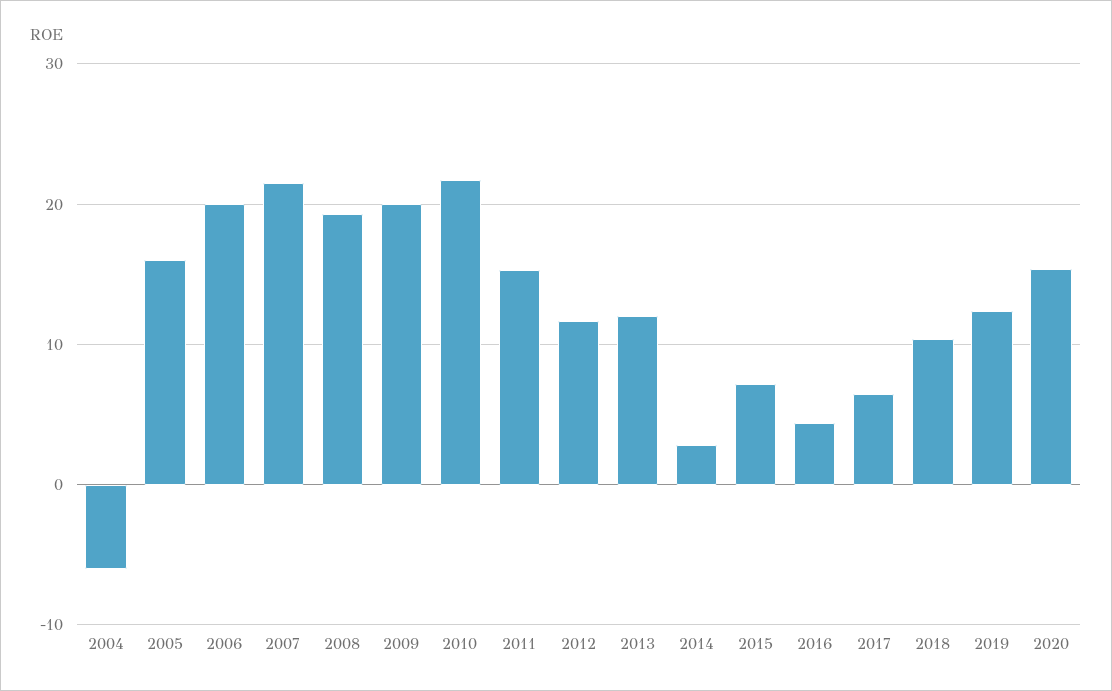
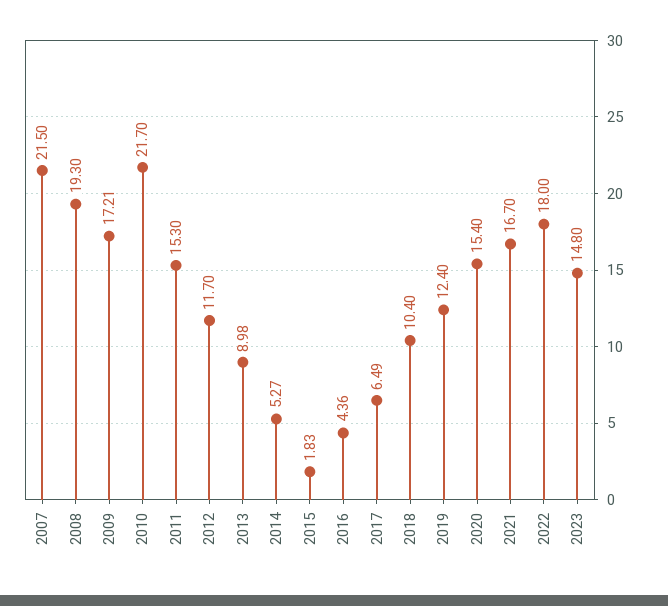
2004: -6 -> none
2005: 16 -> none
2006: 20 -> none
2009: 20 -> 17.21
2013: 12 -> 8.98
2014: 3 -> 5.27
2015: 7 -> 1.83
2021: none -> 16.7
2022: none -> 18
2023: none -> 14.8

